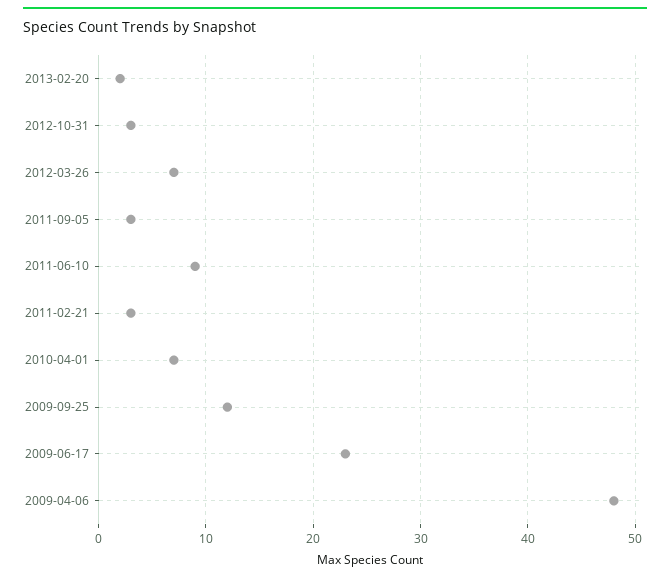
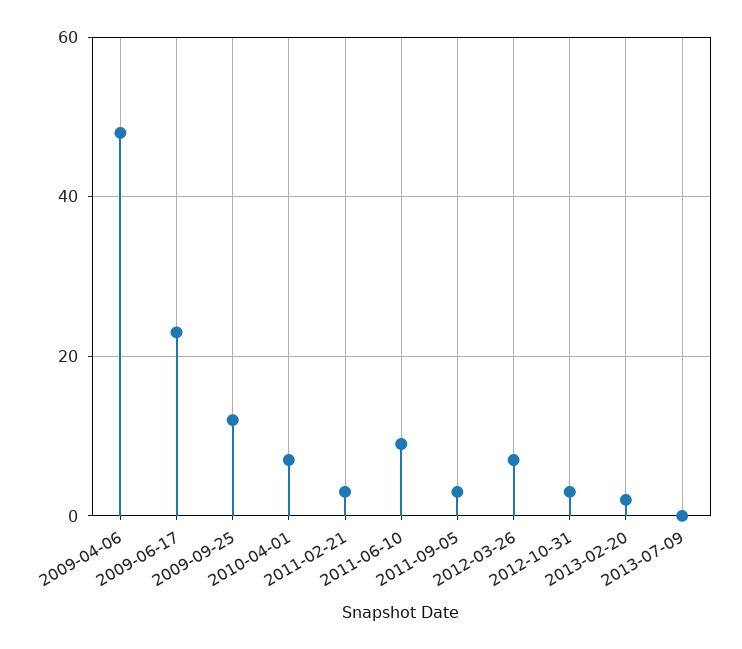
2013-07-09: none -> 0

